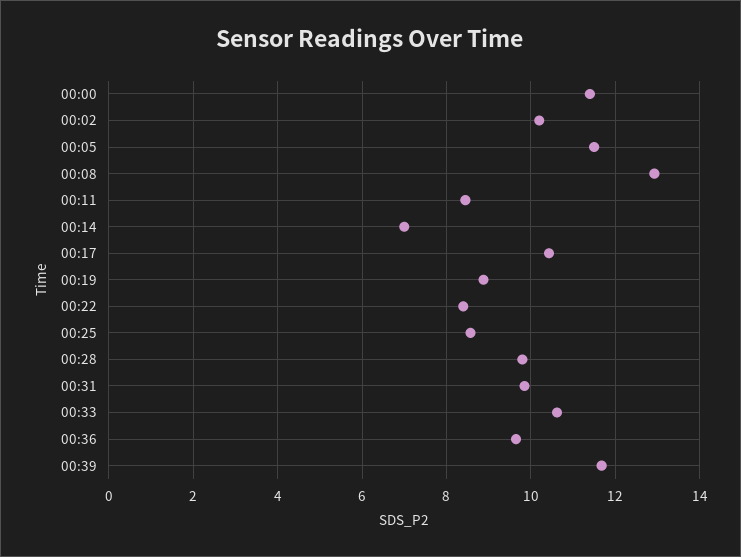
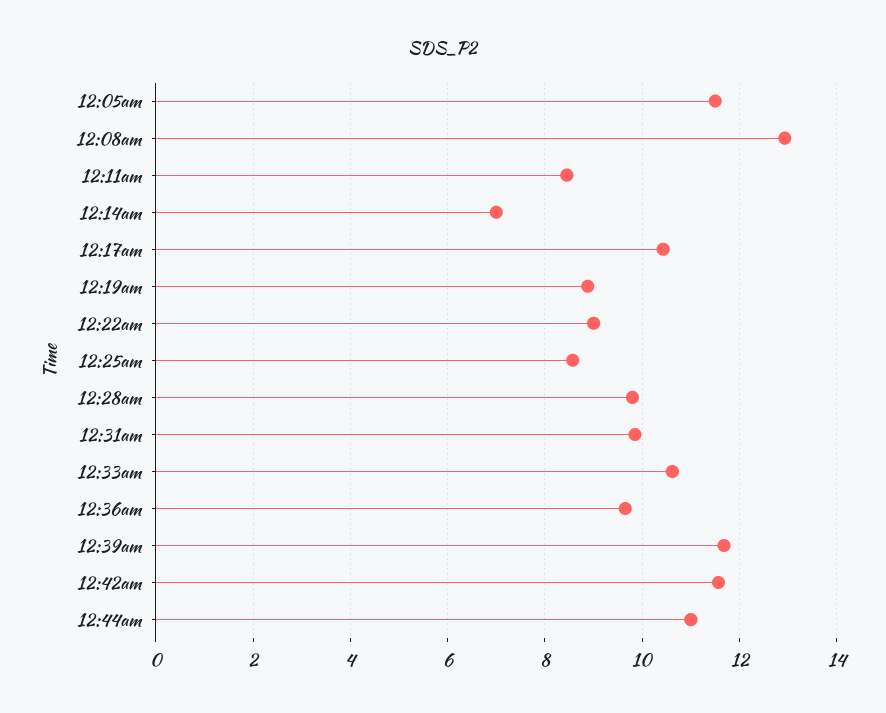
00:00: 11.4 -> none
00:02: 10.2 -> none
00:22: 8.4 -> 9
12:42am: none -> 11.6
12:44am: none -> 11

